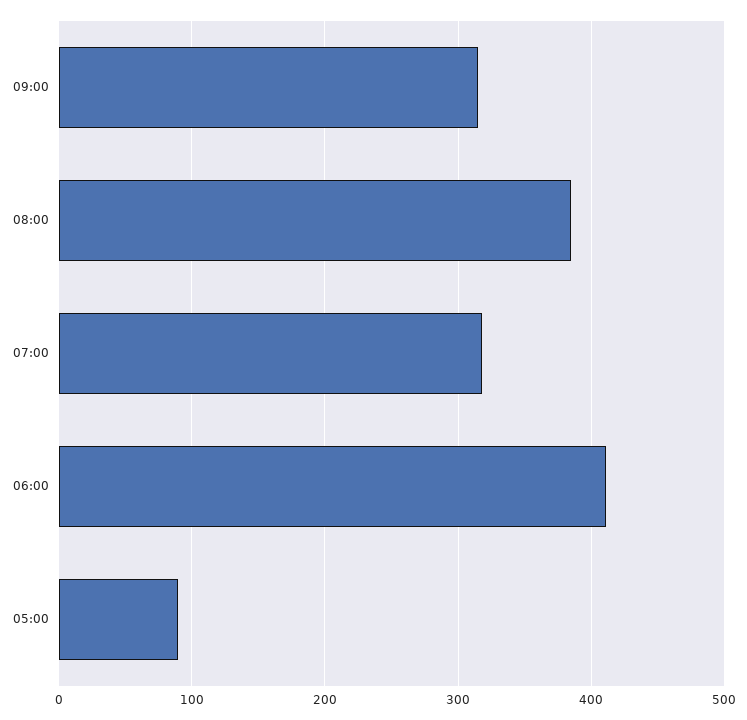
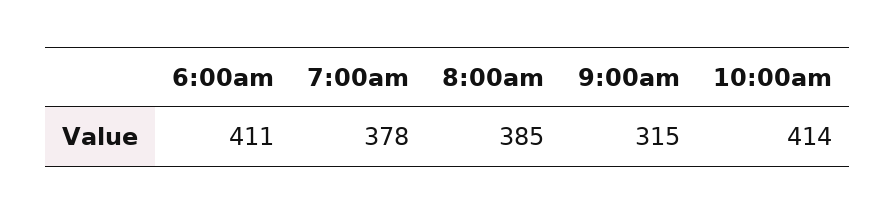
07:00: 320 -> 378
05:00: 90 -> none
10:00am: none -> 414

